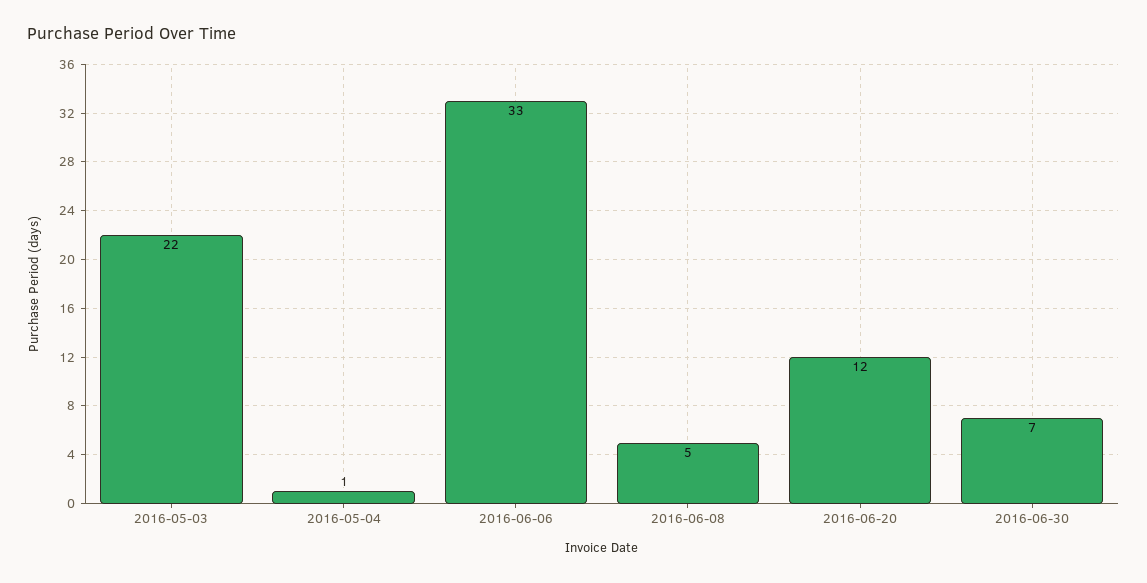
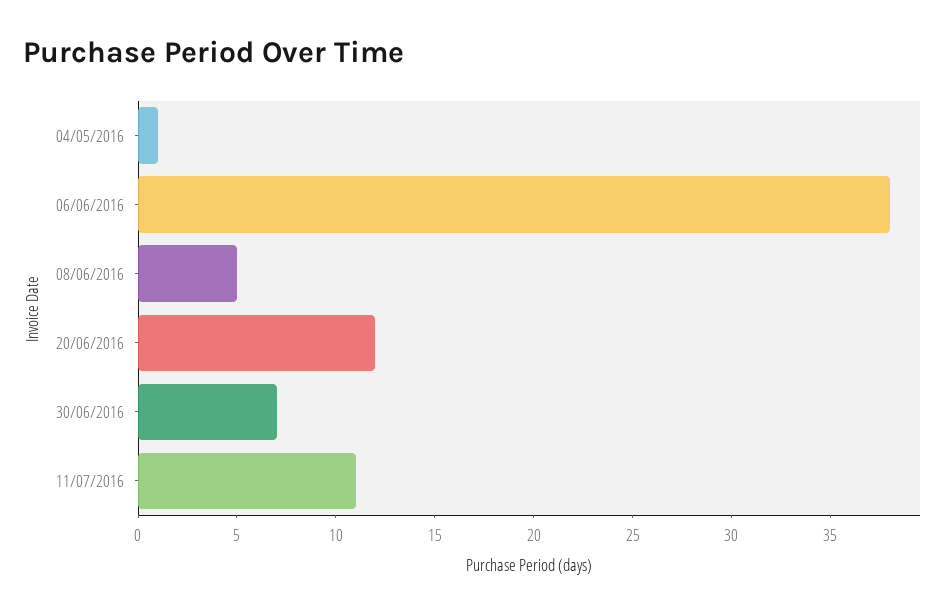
2016-05-03: 22 -> none
2016-06-06: 33 -> 38
11/07/2016: none -> 11

